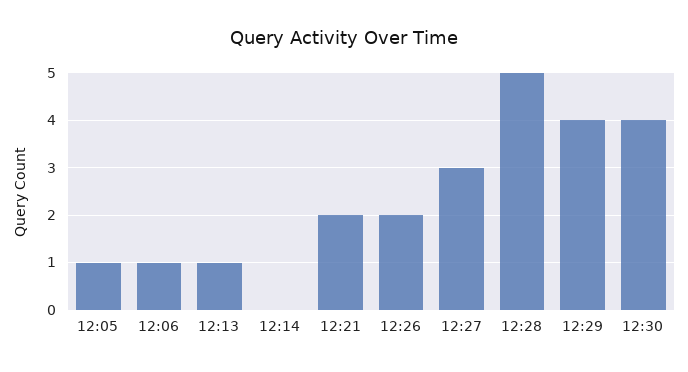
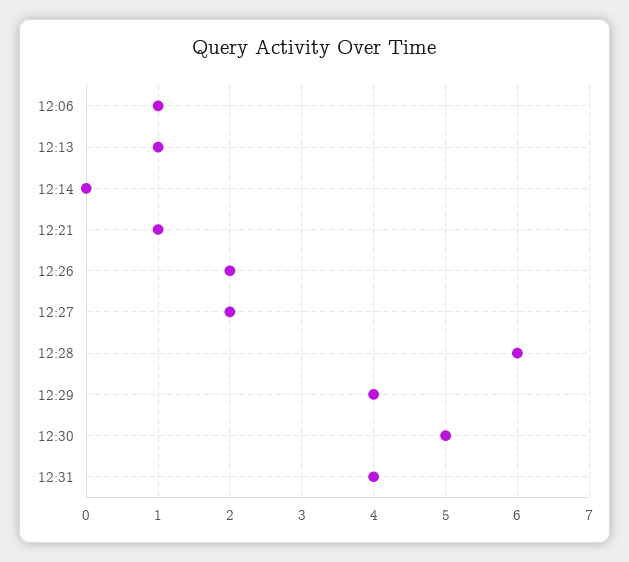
12:05: 1 -> none
12:21: 2 -> 1
12:27: 3 -> 2
12:28: 5 -> 6
12:30: 4 -> 5
12:31: none -> 4

